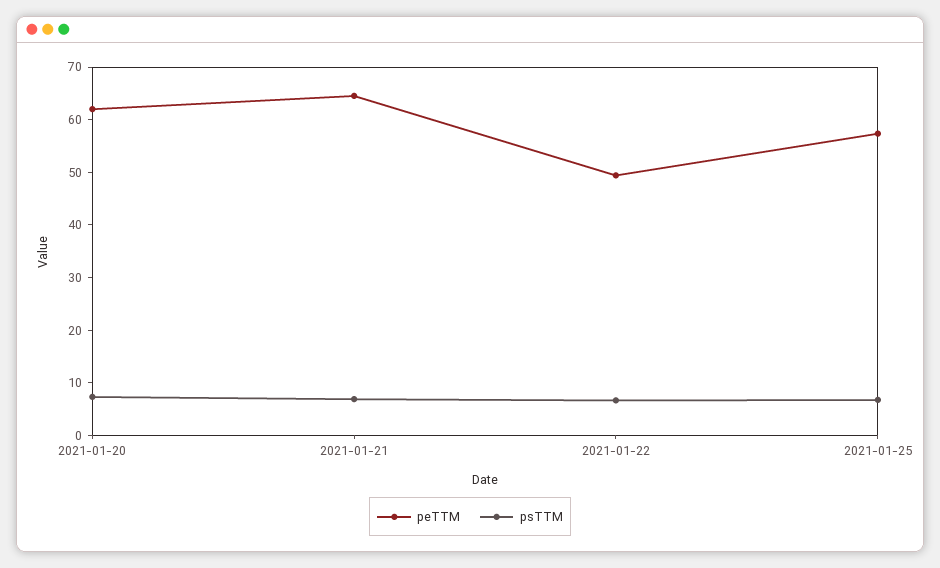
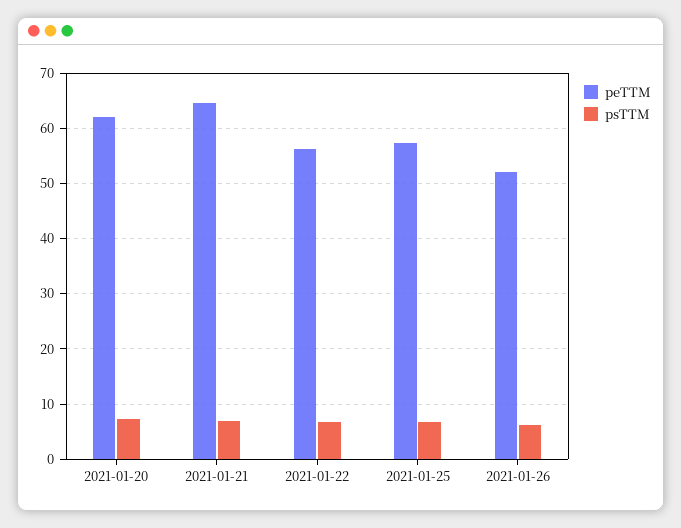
peTTM, 2021-01-22: 50 -> 56
peTTM, 2021-01-26: none -> 52
psTTM, 2021-01-26: none -> 6

